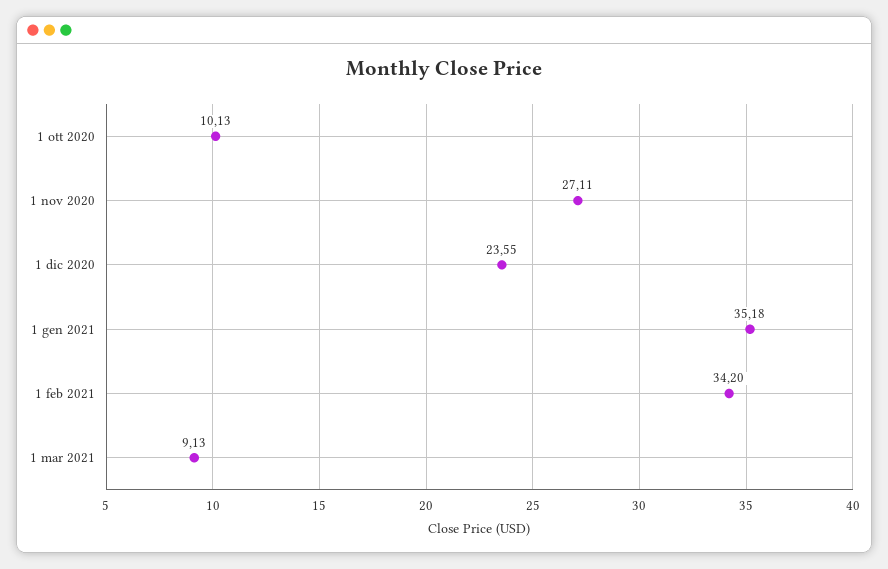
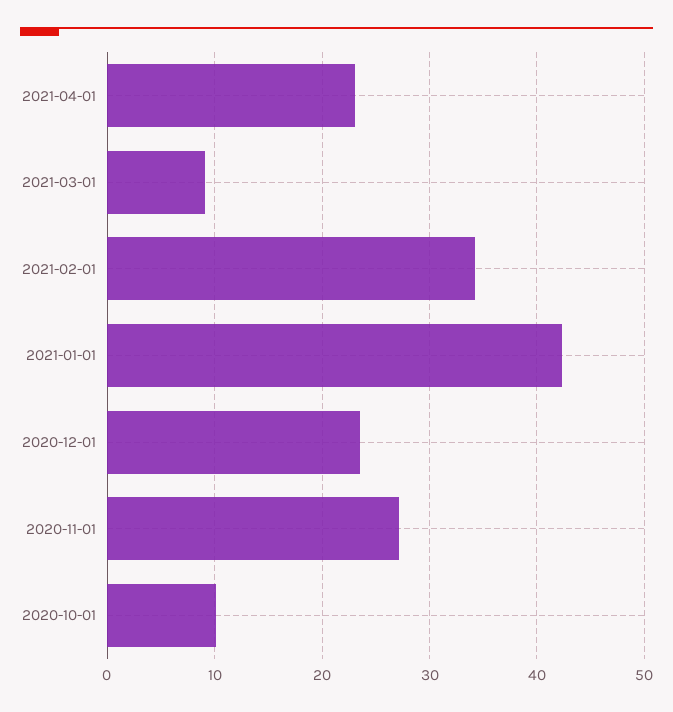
1 gen 2021: 35.18 -> 42
2021-04-01: none -> 23

